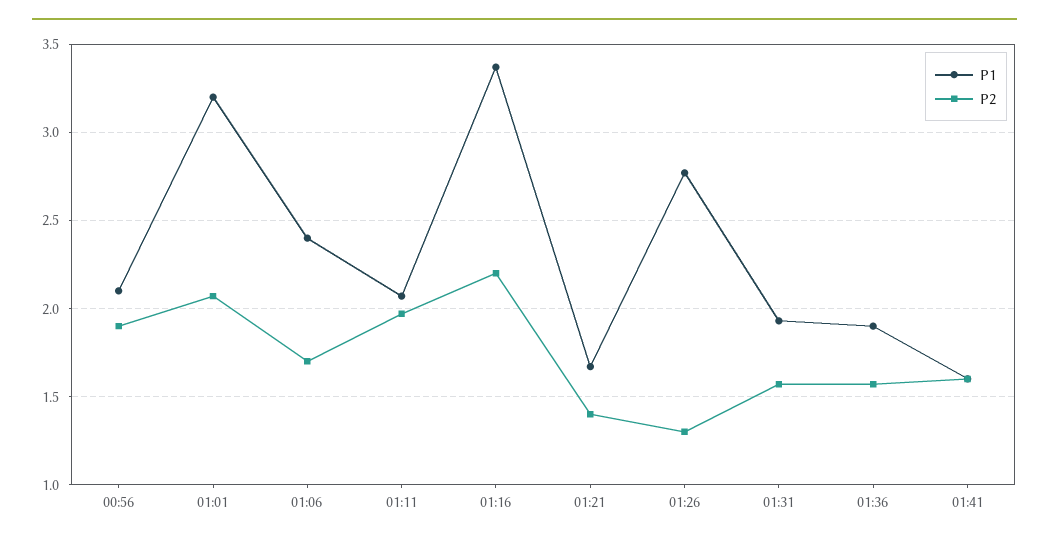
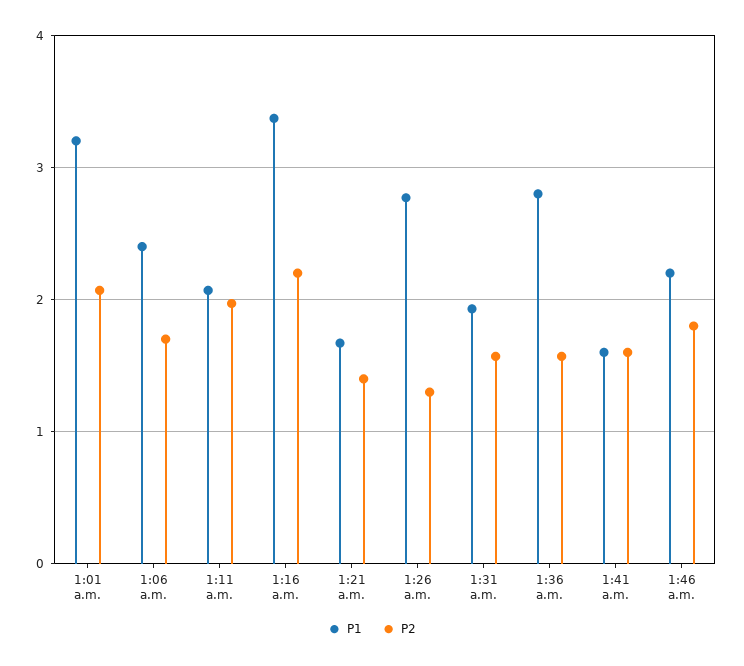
P1, 00:56: 2.1 -> none
P2, 00:56: 1.9 -> none
P1, 01:36: 1.9 -> 2.8
P1, 1:46 a.m.: none -> 2.2
P2, 1:46 a.m.: none -> 1.8

